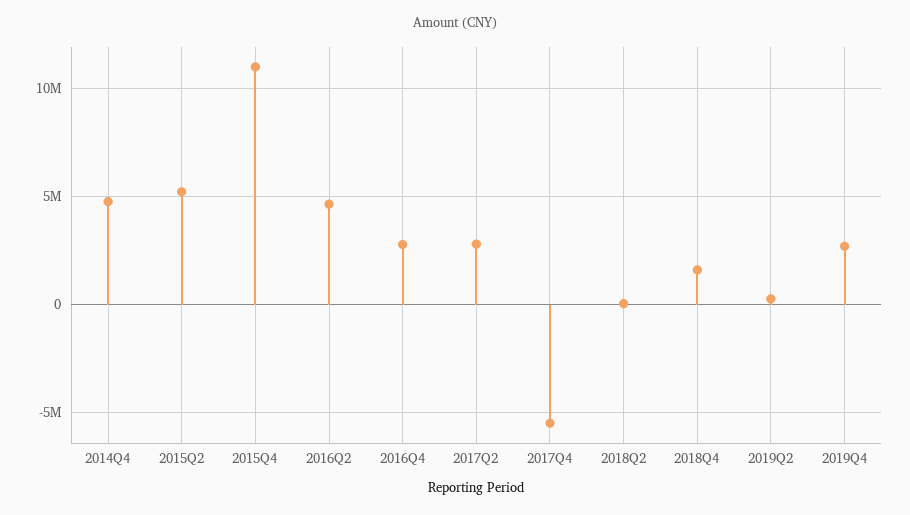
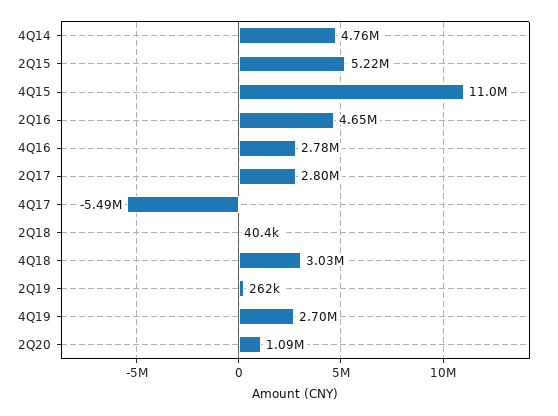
2018Q4: 1500000 -> 3030000
2Q20: none -> 1090000

